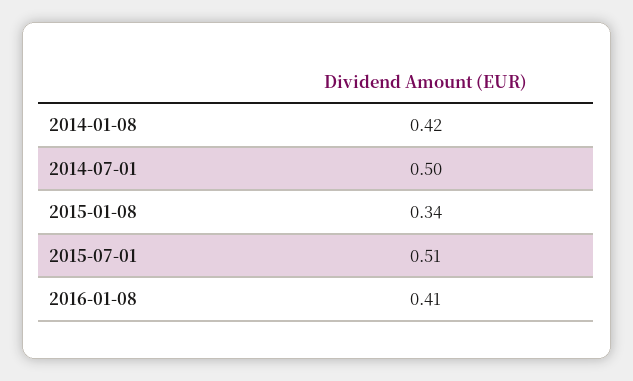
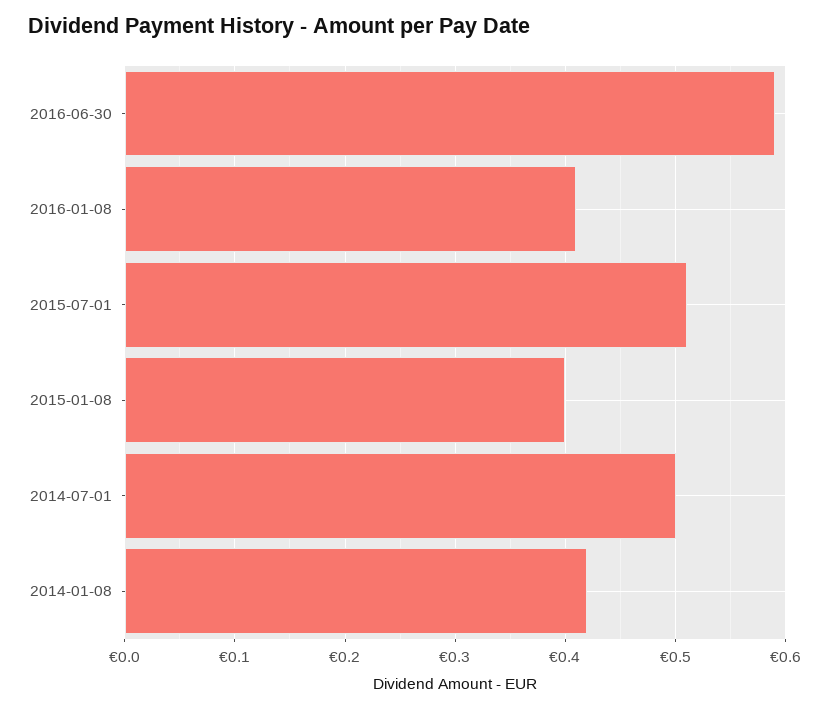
2015-01-08: 0.34 -> 0.4
2016-06-30: none -> 0.59

